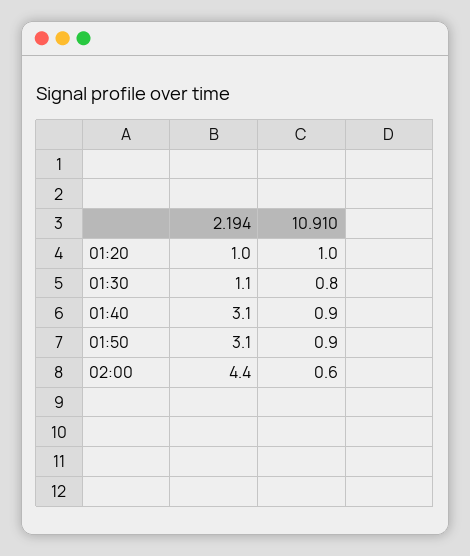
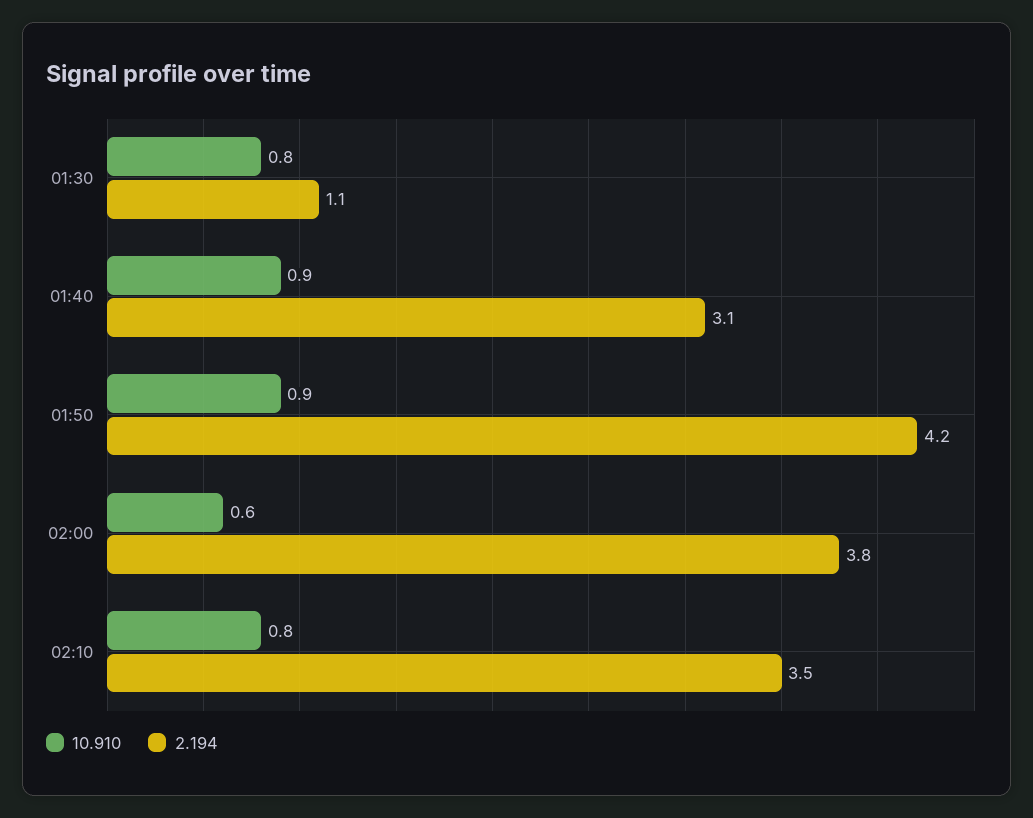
2.194, 01:20: 1 -> none
10.910, 01:20: 1 -> none
2.194, 01:50: 3.1 -> 4.2
2.194, 02:00: 4.4 -> 3.8
10.910, 02:10: none -> 0.8
2.194, 02:10: none -> 3.5

